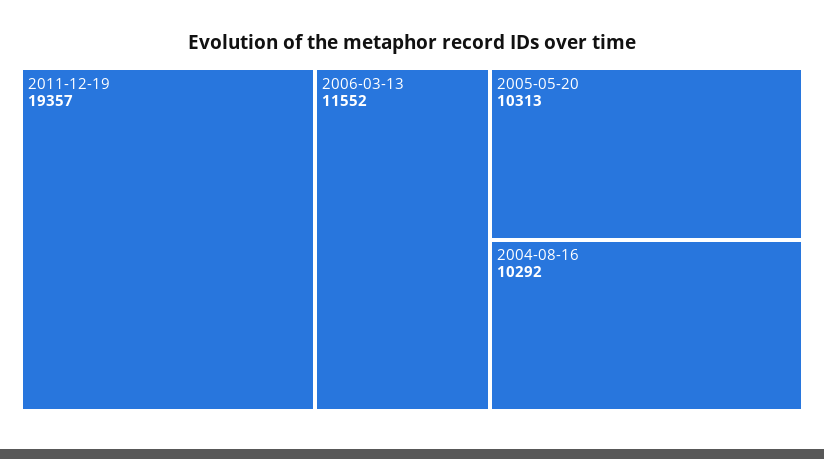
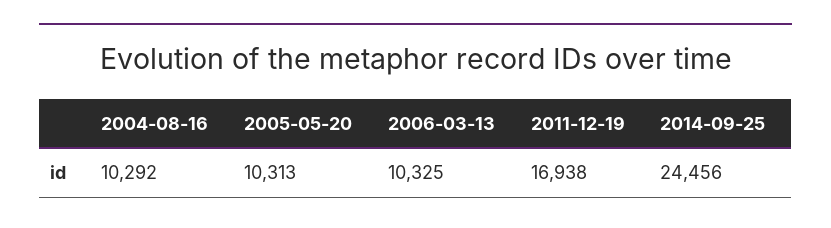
2011-12-19: 19357 -> 16938
2006-03-13: 11552 -> 10325
2014-09-25: none -> 24456

